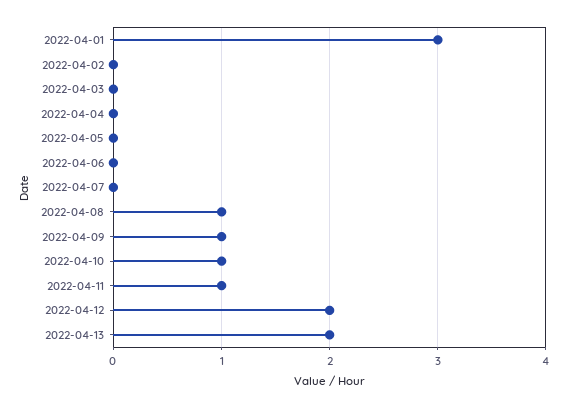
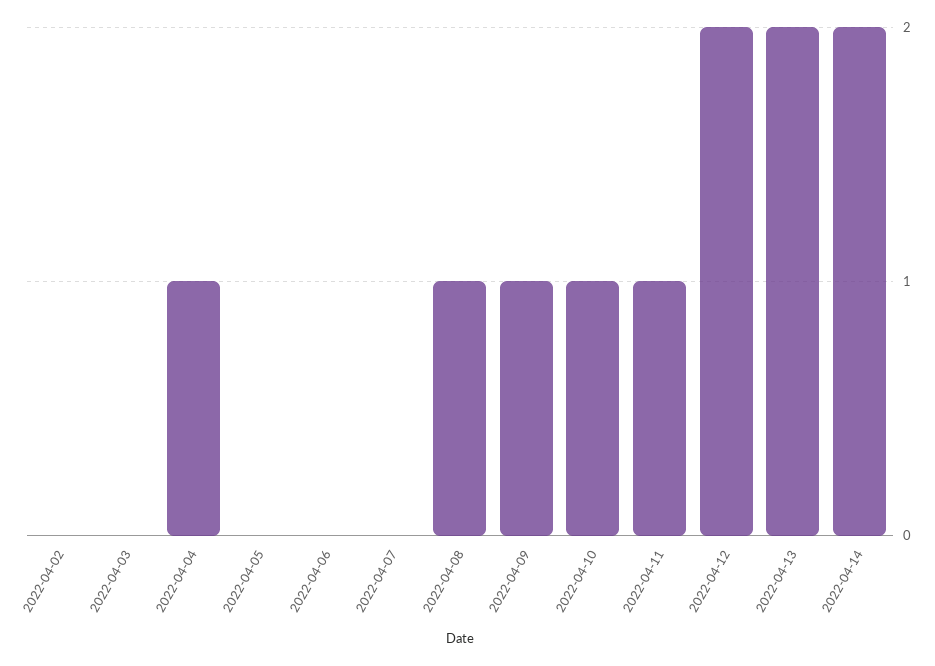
2022-04-01: 3 -> none
2022-04-04: 0 -> 1
2022-04-14: none -> 2

